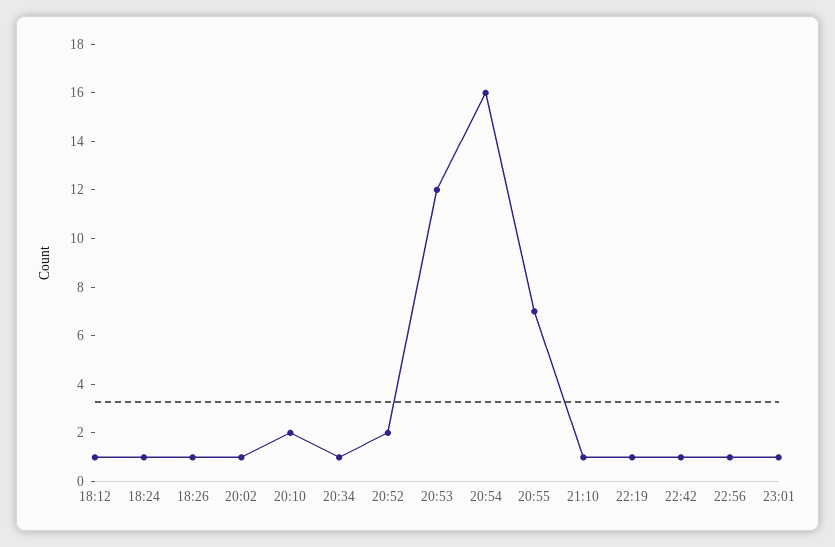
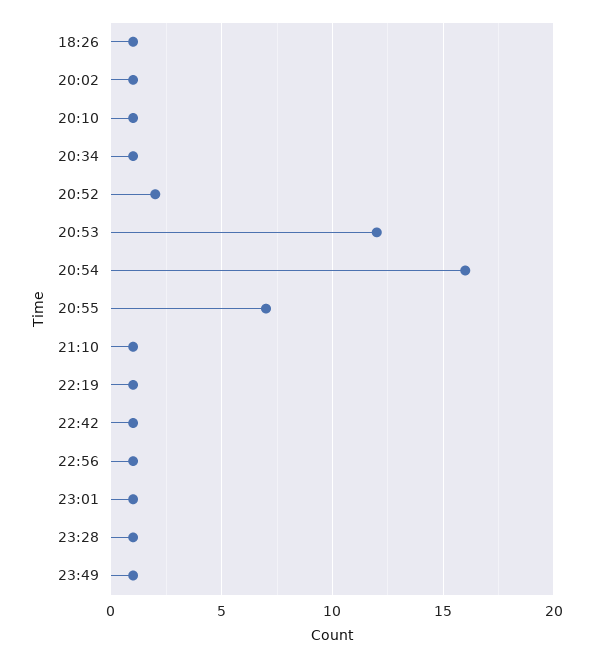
18:12: 1 -> none
18:24: 1 -> none
20:10: 2 -> 1
23:28: none -> 1
23:49: none -> 1

